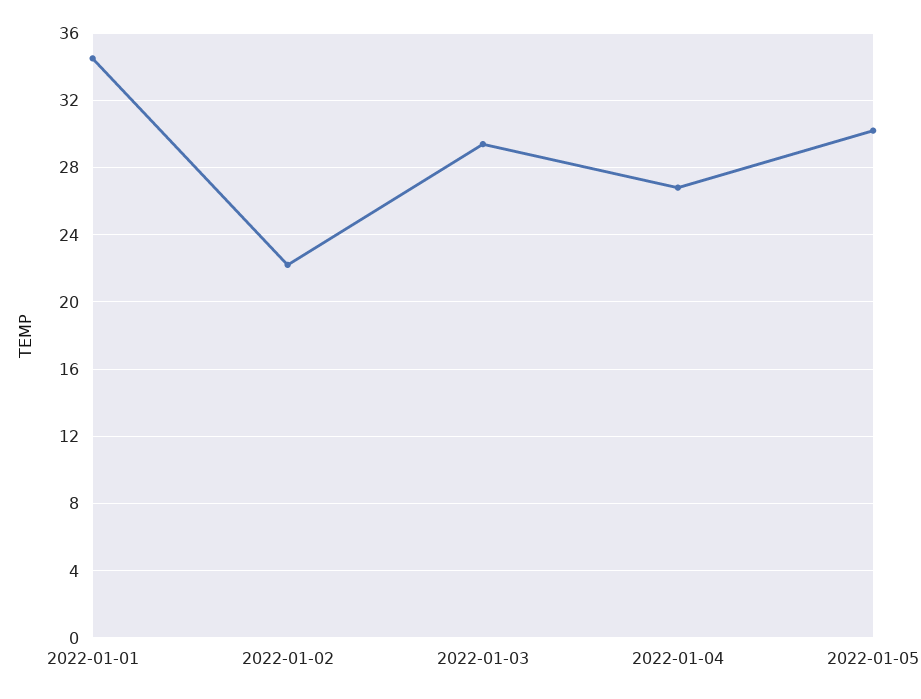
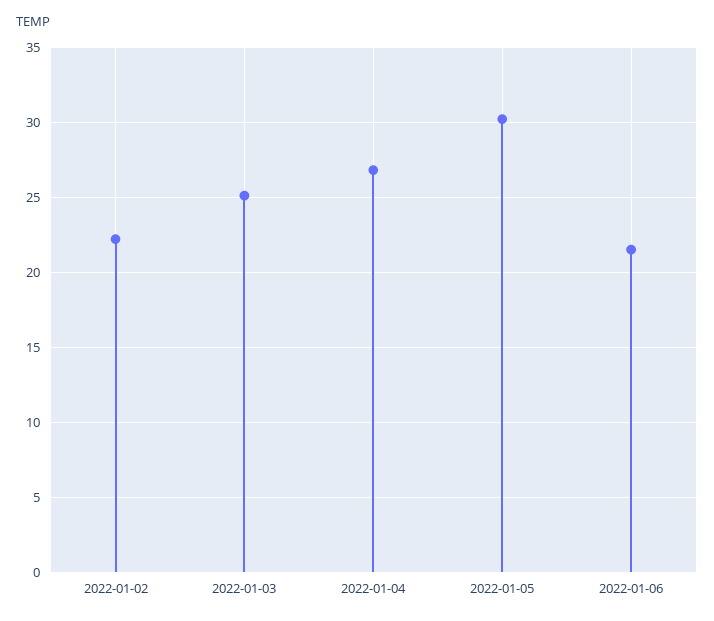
2022-01-01: 34.5 -> none
2022-01-03: 29.5 -> 25
2022-01-06: none -> 21.5

